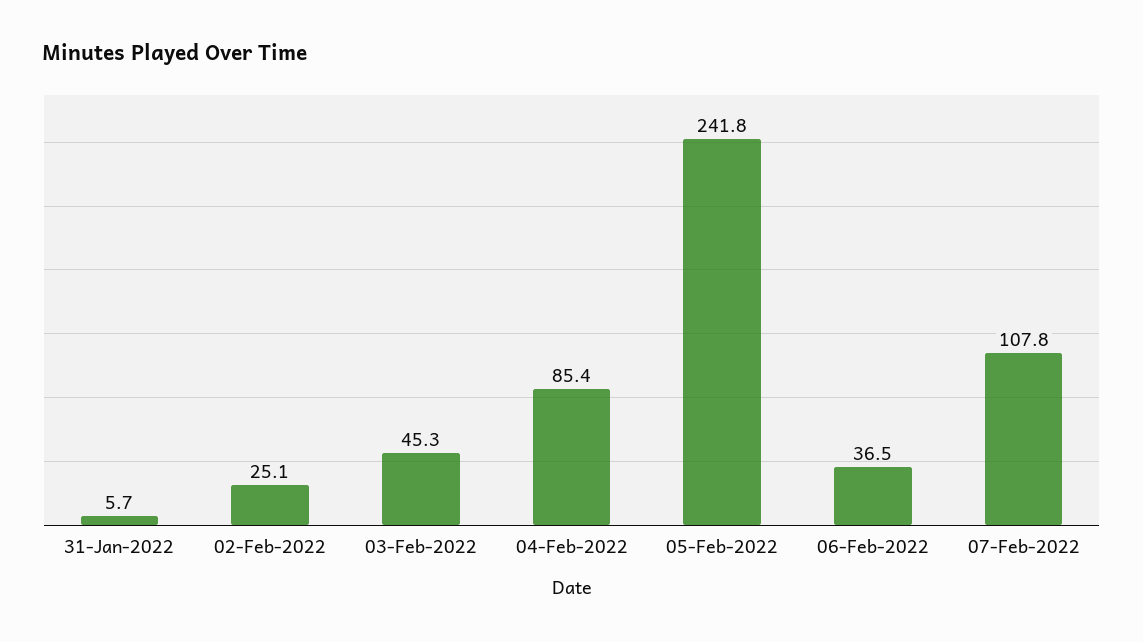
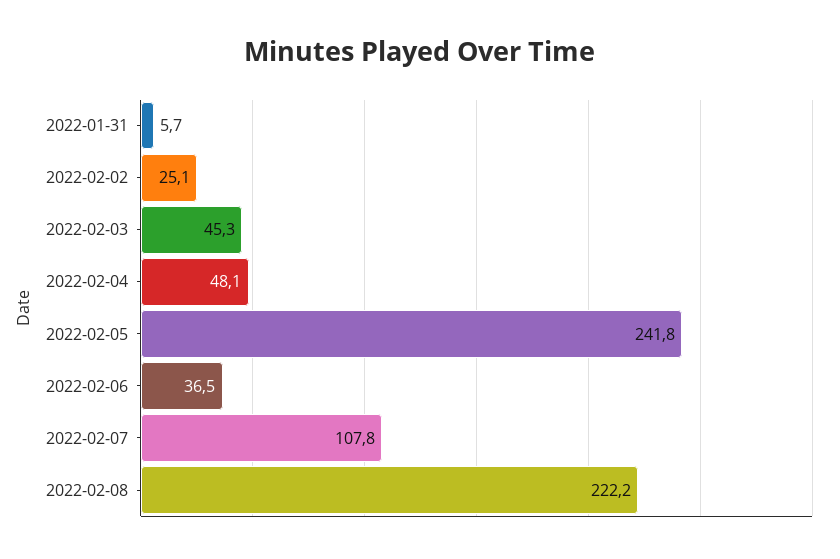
04-Feb-2022: 85.4 -> 48.1
2022-02-08: none -> 222.2

